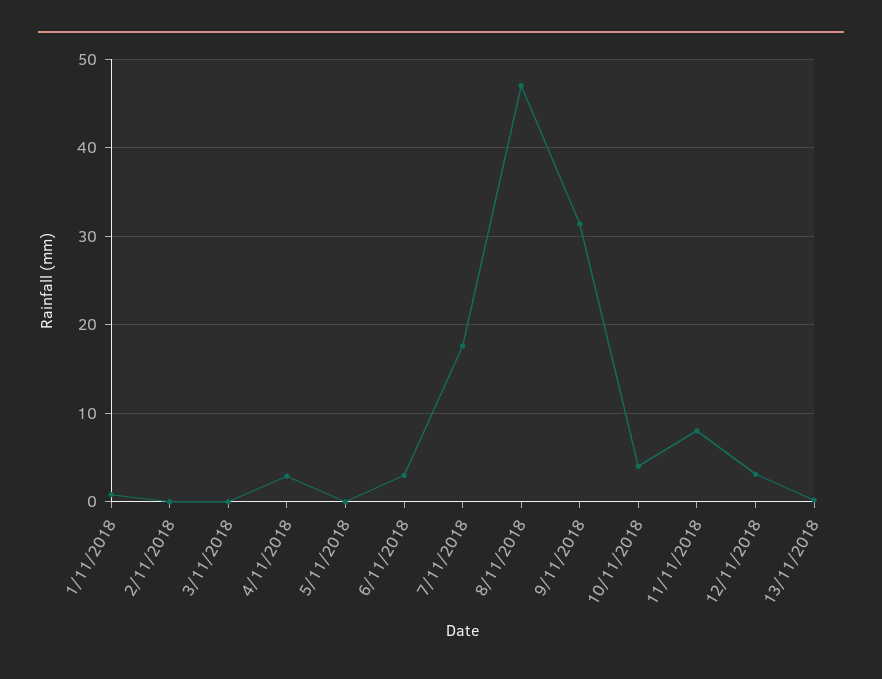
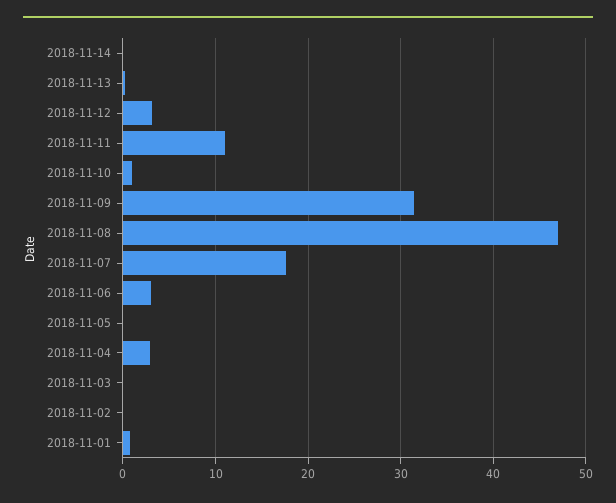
10/11/2018: 4 -> 1
11/11/2018: 8 -> 11
2018-11-14: none -> 0

